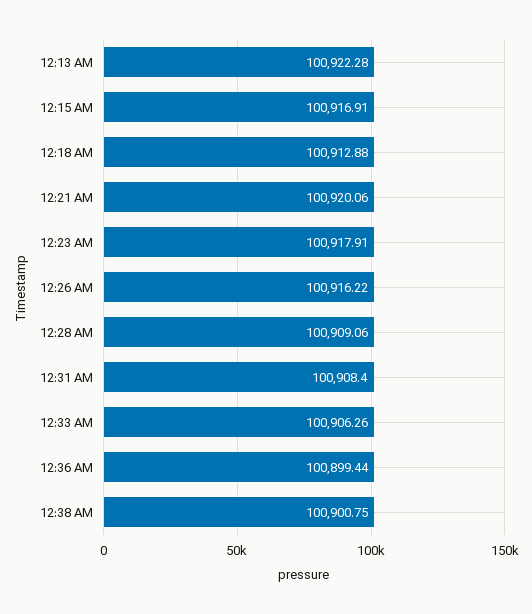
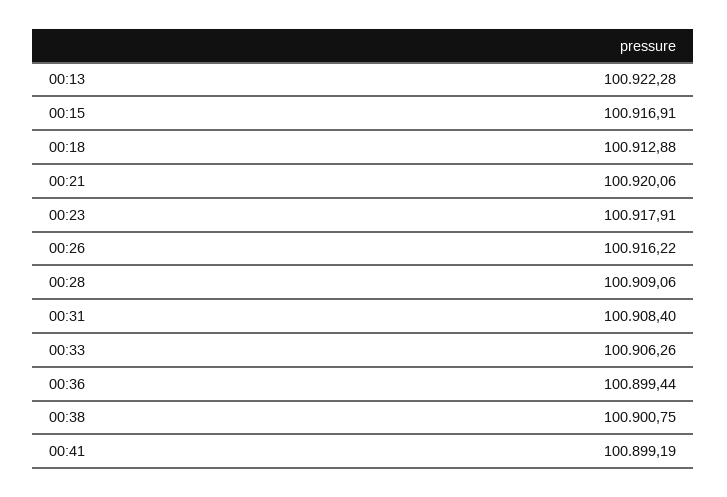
00:41: none -> 100899.19

